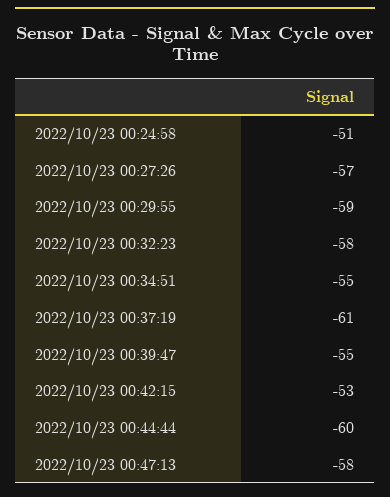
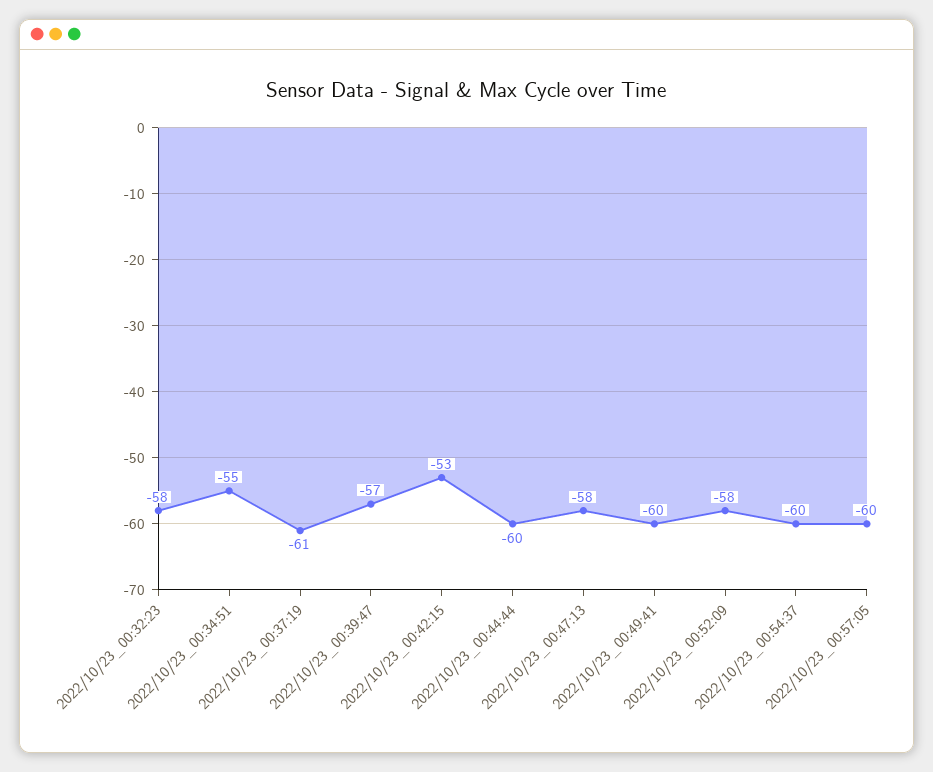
2022/10/23 00:24:58: -51 -> none
2022/10/23 00:27:26: -57 -> none
2022/10/23 00:29:55: -59 -> none
2022/10/23 00:39:47: -55 -> -57
2022/10/23_00:49:41: none -> -60
2022/10/23_00:52:09: none -> -58
2022/10/23_00:54:37: none -> -60
2022/10/23_00:57:05: none -> -60

